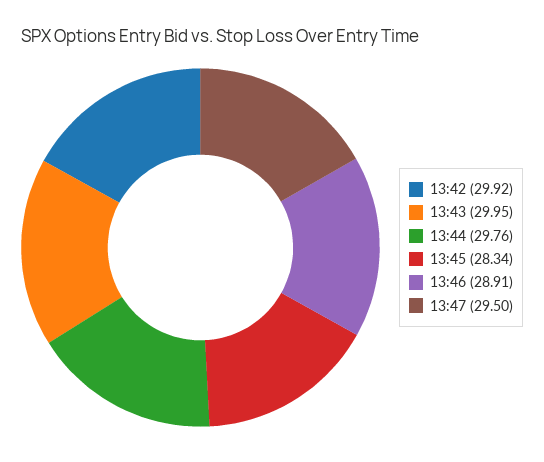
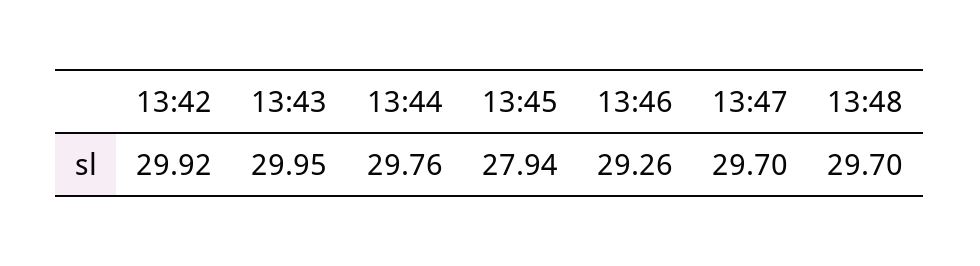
13:45: 28.34 -> 27.94
13:46: 28.91 -> 29.26
13:47: 29.5 -> 29.7
13:48: none -> 29.7

